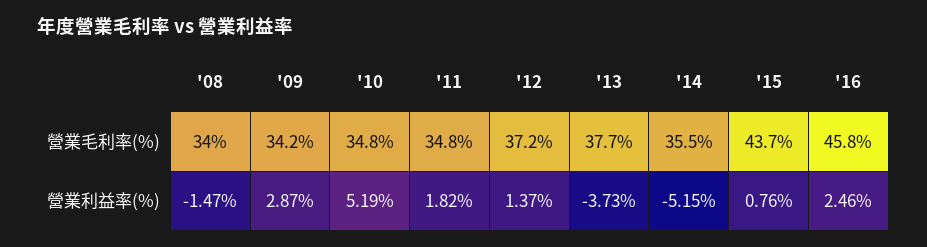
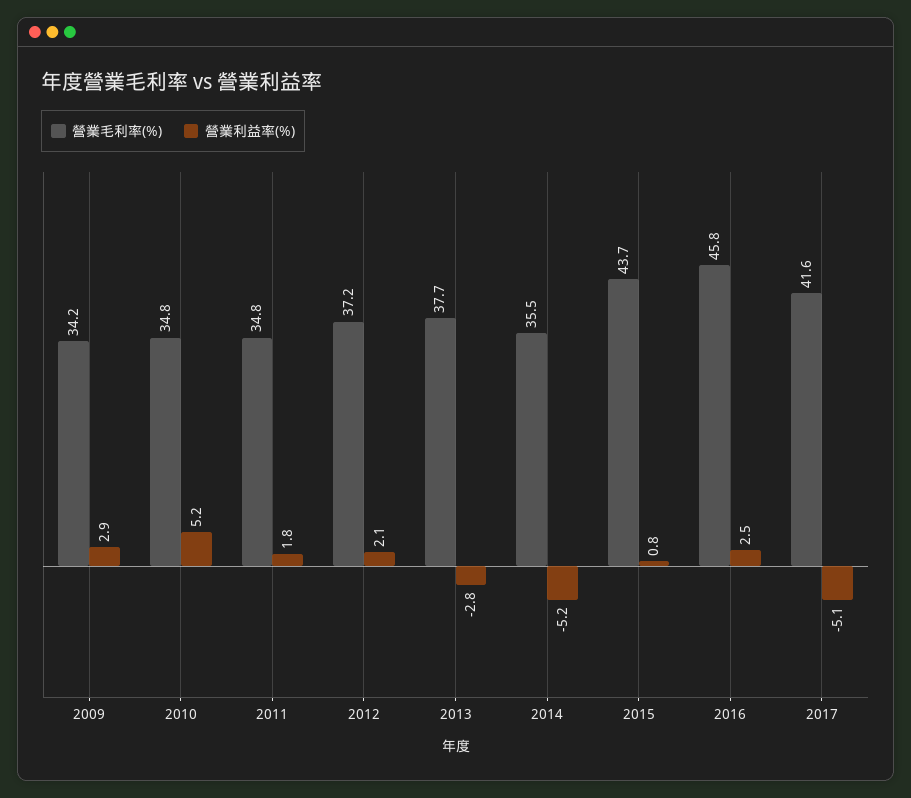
營業毛利率(%), '08: 34 -> none
營業利益率(%), '08: -1.47 -> none
營業利益率(%), '12: 1.37 -> 2.1
營業利益率(%), '13: -3.73 -> -2.8
營業毛利率(%), 2017: none -> 41.6
營業利益率(%), 2017: none -> -5.1

